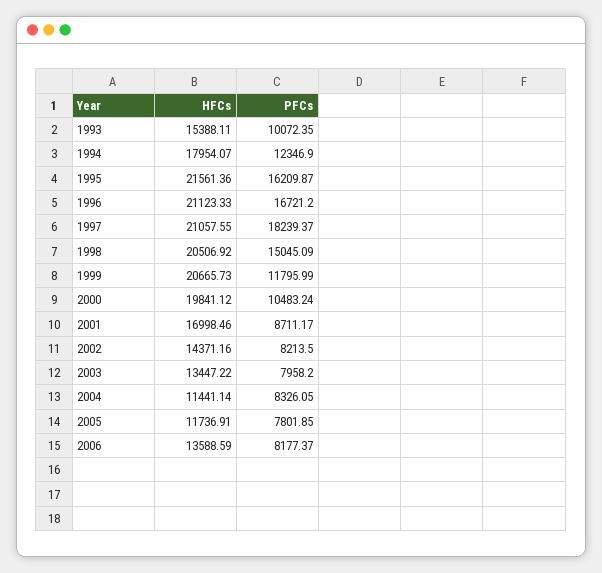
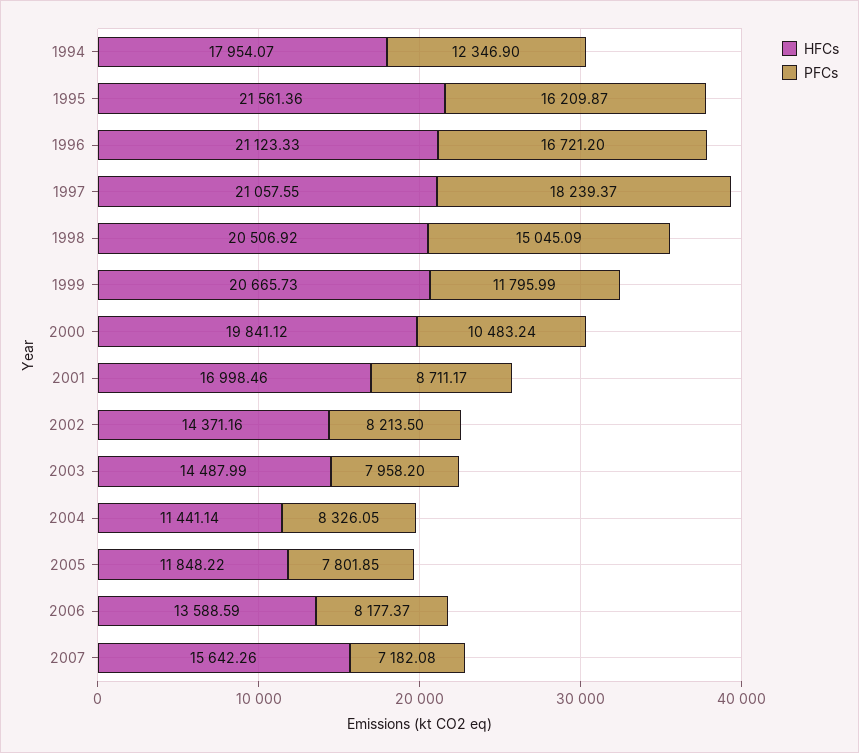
HFCs, 1993: 15388.11 -> none
PFCs, 1993: 10072.35 -> none
HFCs, 2003: 13447.22 -> 14487.99
HFCs, 2005: 11736.91 -> 11848.22
HFCs, 2007: none -> 15642.26
PFCs, 2007: none -> 7182.08

